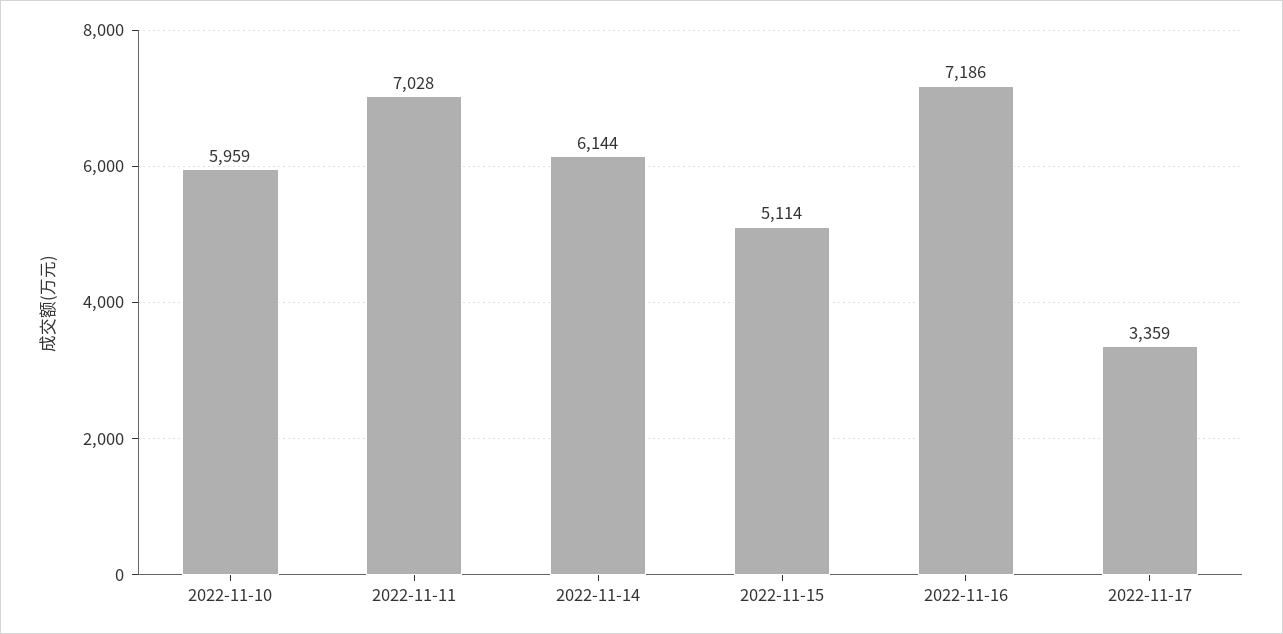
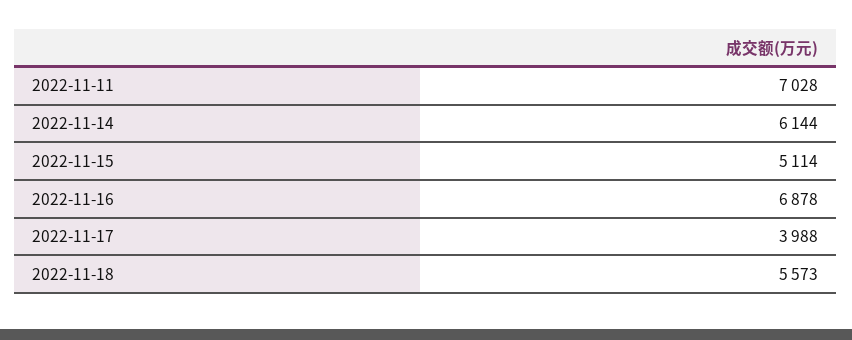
2022-11-10: 5959 -> none
2022-11-16: 7186 -> 6878
2022-11-17: 3359 -> 3988
2022-11-18: none -> 5573

